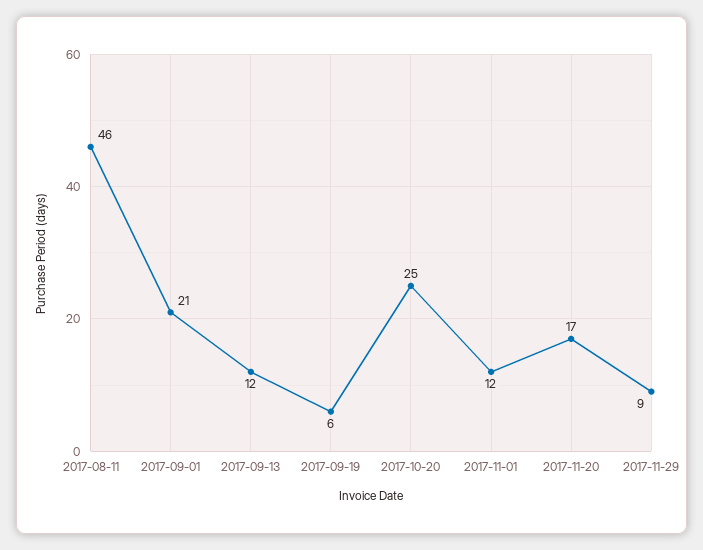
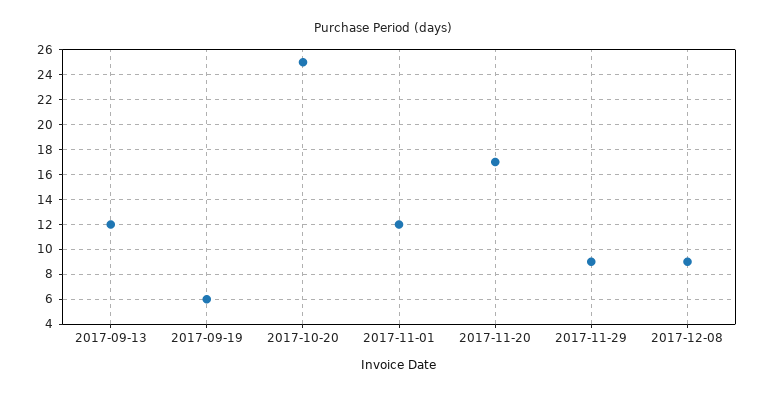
2017-08-11: 46 -> none
2017-09-01: 21 -> none
2017-12-08: none -> 9

